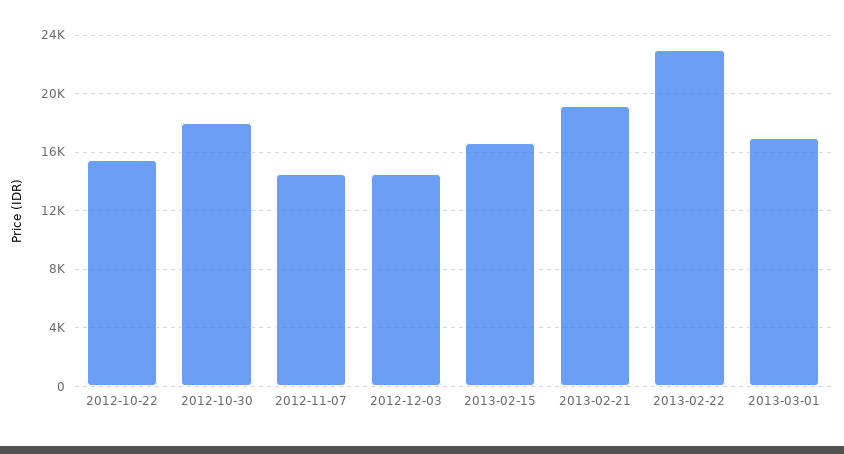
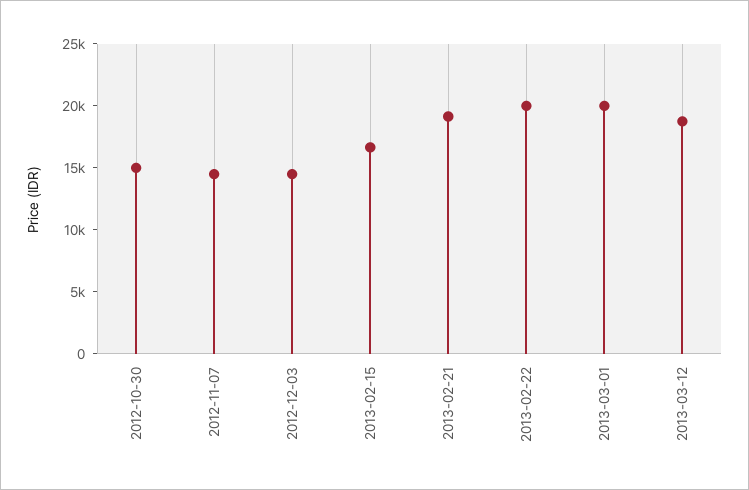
2012-10-22: 15500 -> none
2012-10-30: 18000 -> 15000
2013-02-22: 23000 -> 20000
2013-03-01: 17000 -> 20000
2013-03-12: none -> 19000

